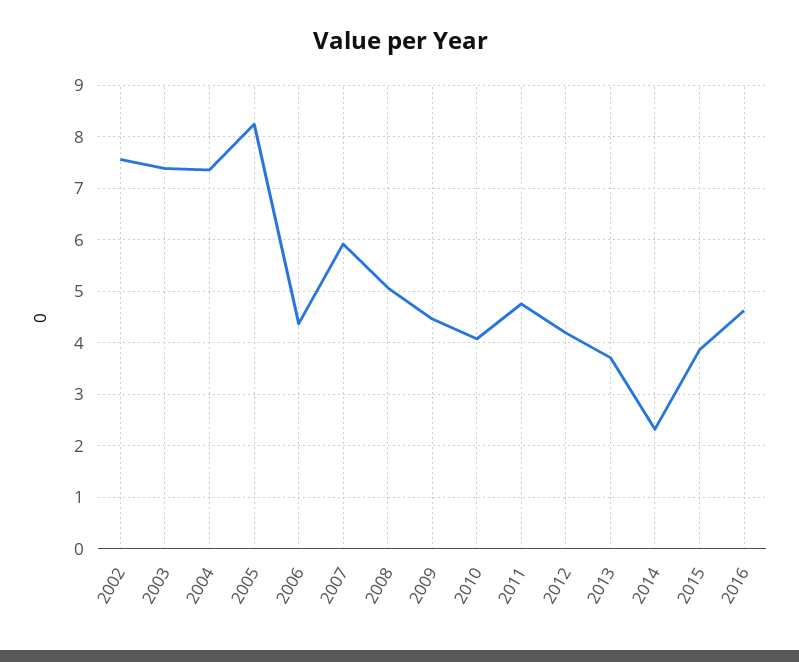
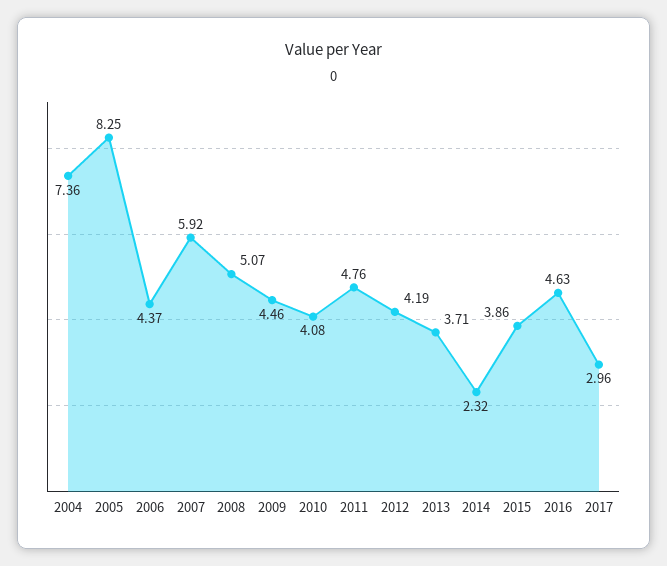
2002: 7.6 -> none
2003: 7.4 -> none
2017: none -> 2.96

